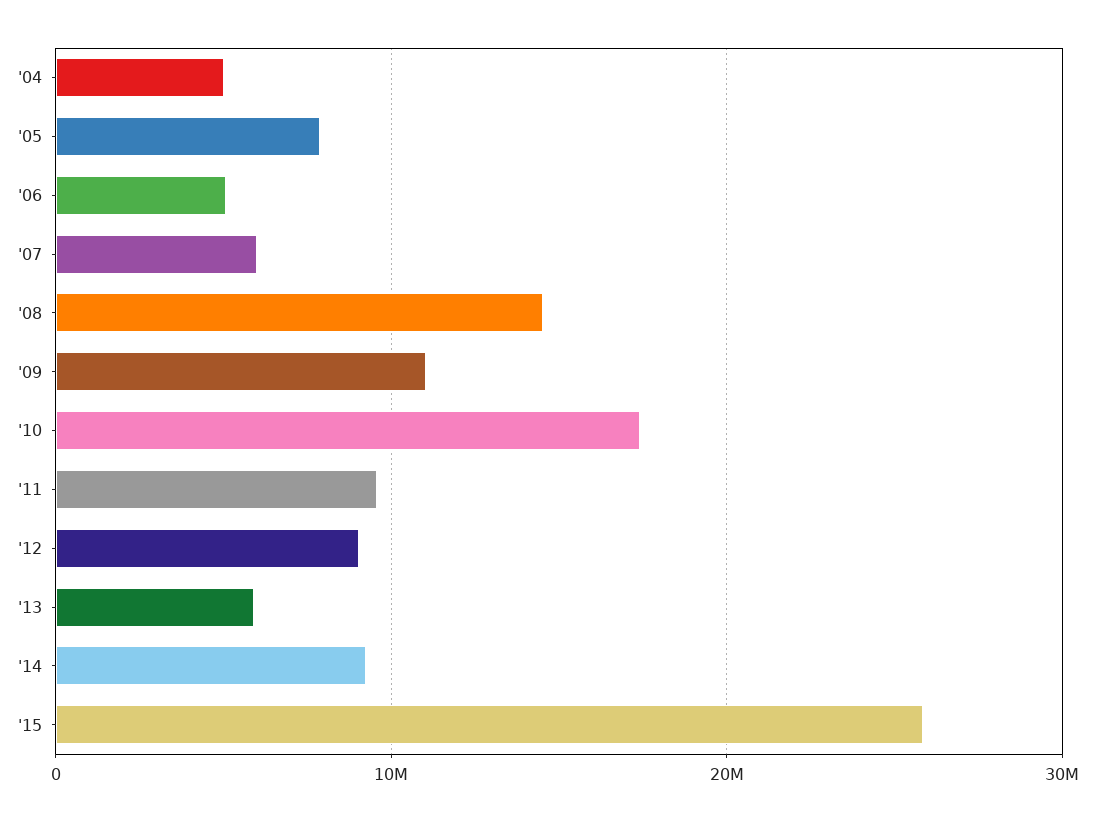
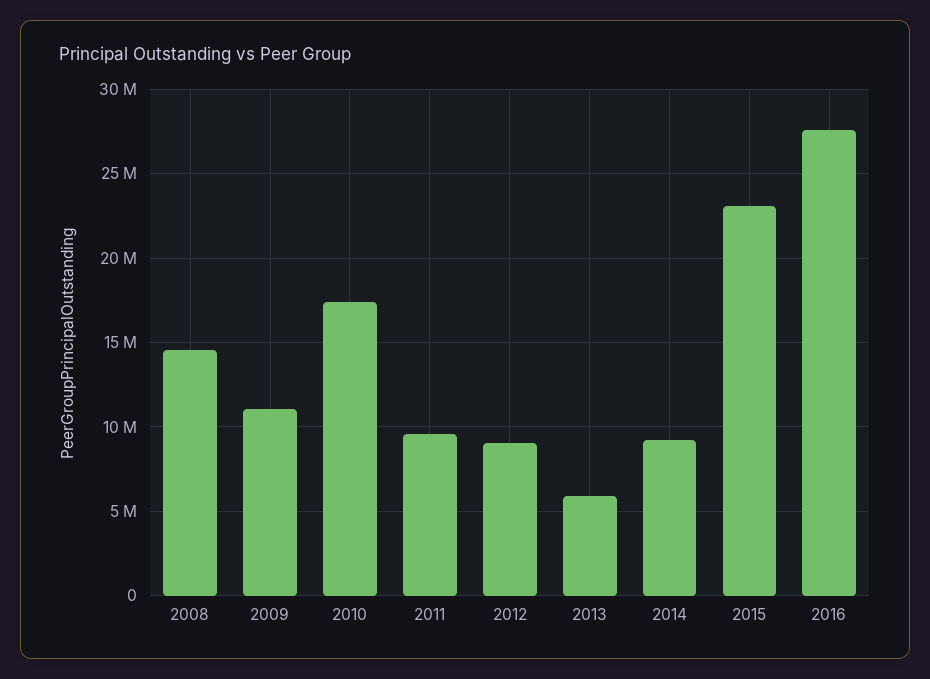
'04: 5000000 -> none
'05: 8000000 -> none
'06: 5000000 -> none
'07: 6000000 -> none
'15: 26000000 -> 23000000
2016: none -> 27500000

